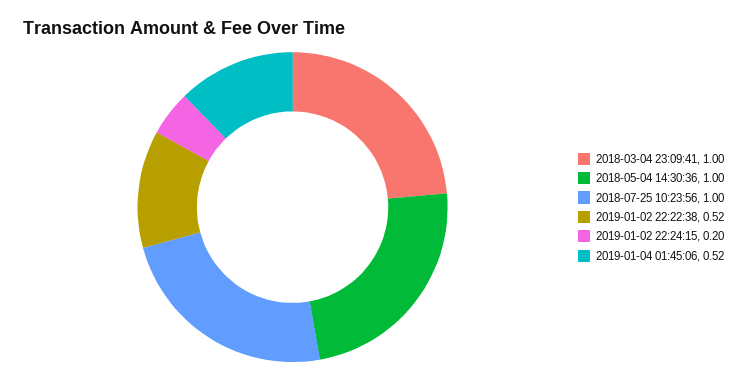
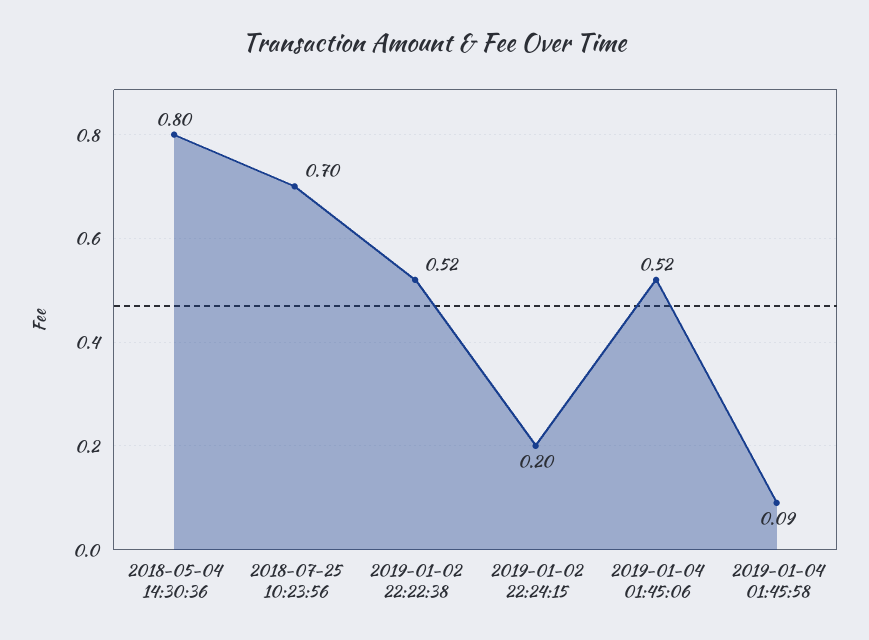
2018-03-04 23:09:41: 1 -> none
2018-05-04 14:30:36: 1 -> 0.8
2018-07-25 10:23:56: 1 -> 0.7
2019-01-04 01:45:58: none -> 0.09

